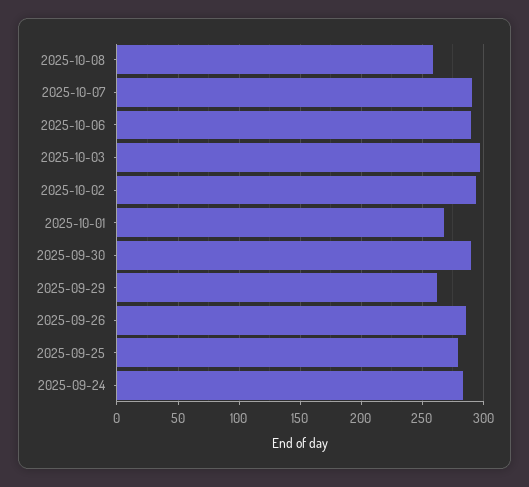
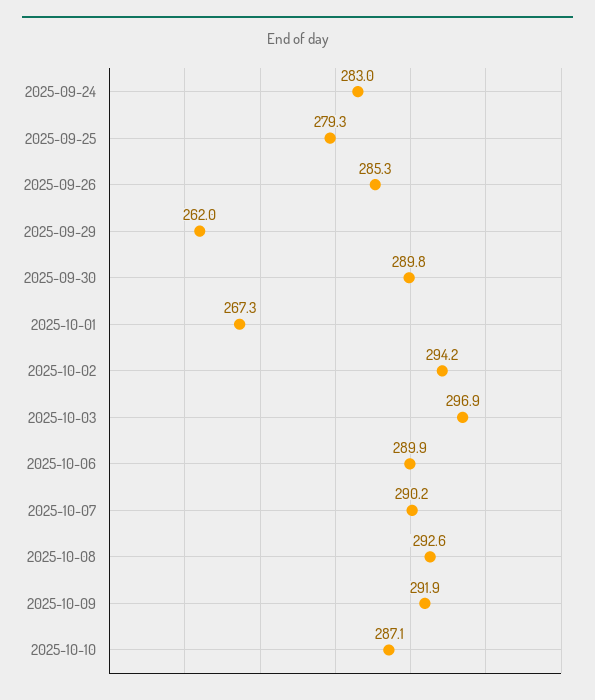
2025-10-08: 260 -> 292.6
2025-10-09: none -> 291.9
2025-10-10: none -> 287.1

